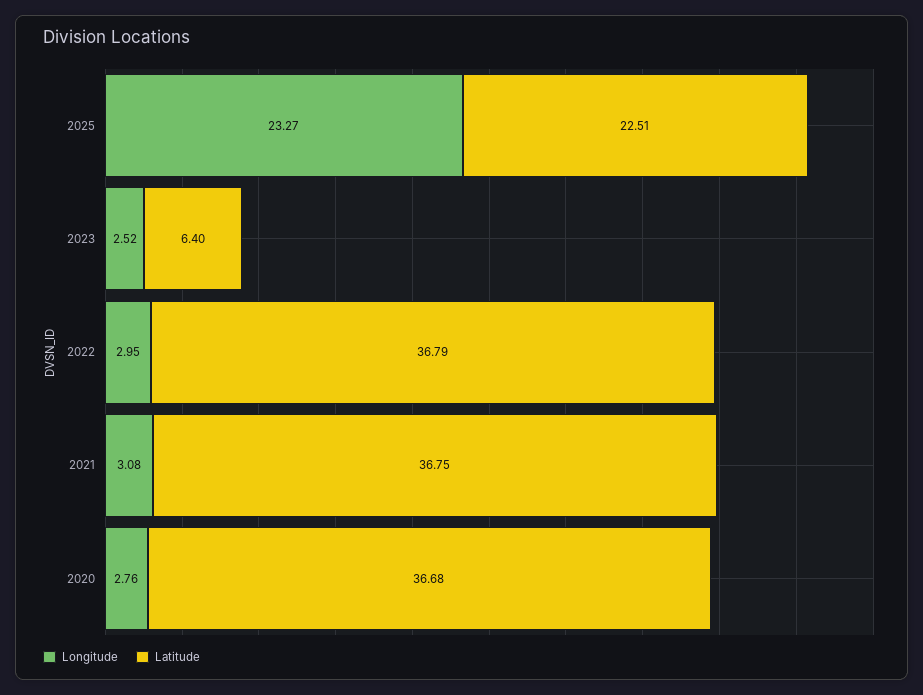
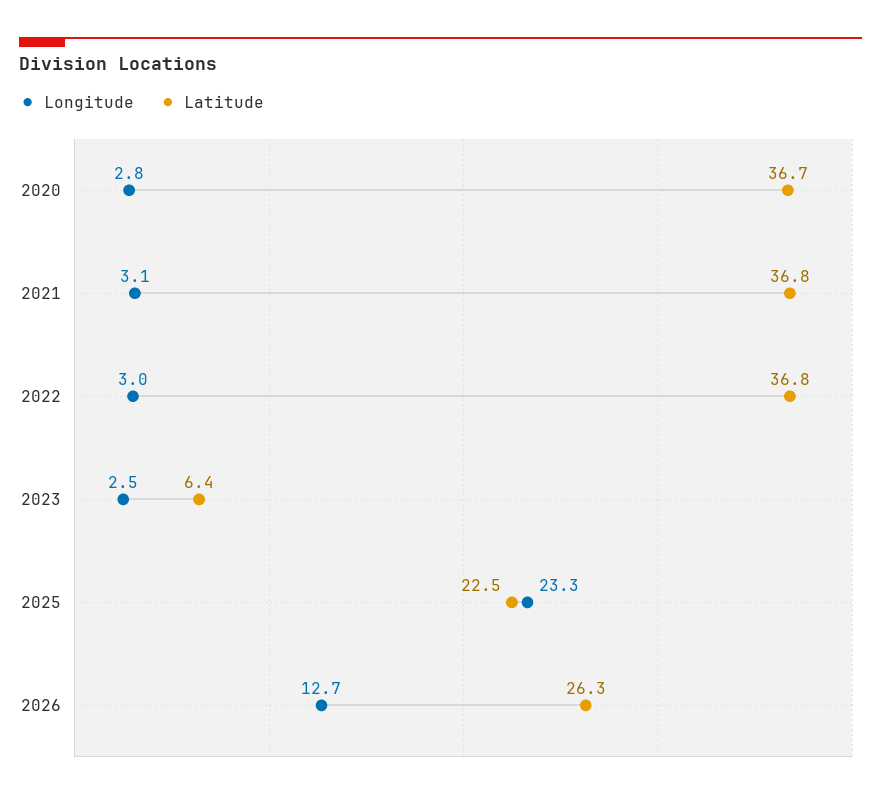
Longitude, 2026: none -> 12.7
Latitude, 2026: none -> 26.3

